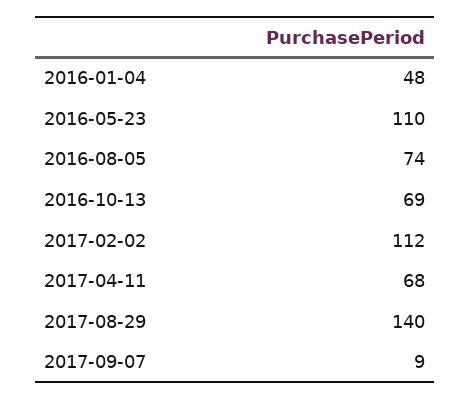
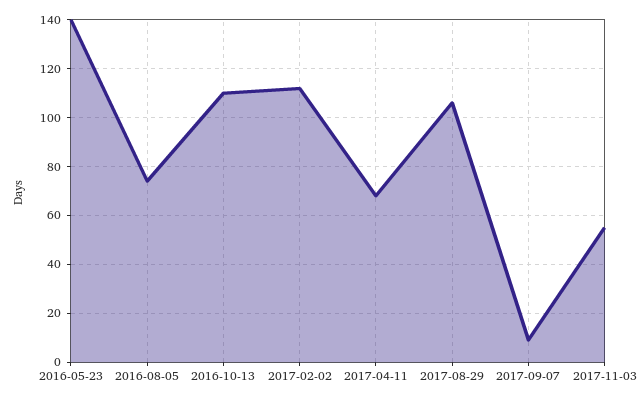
2016-01-04: 48 -> none
2016-05-23: 110 -> 140
2016-10-13: 69 -> 110
2017-08-29: 140 -> 105
2017-11-03: none -> 55

